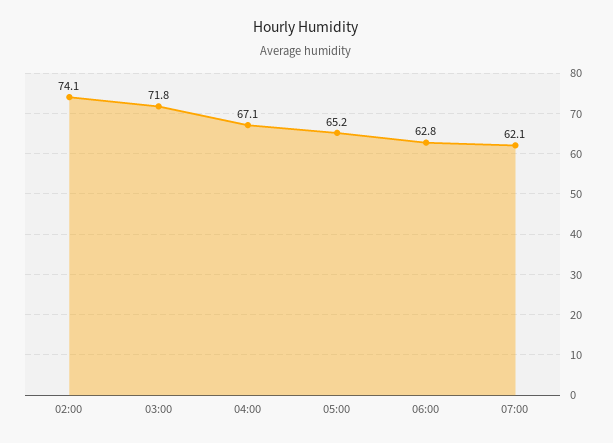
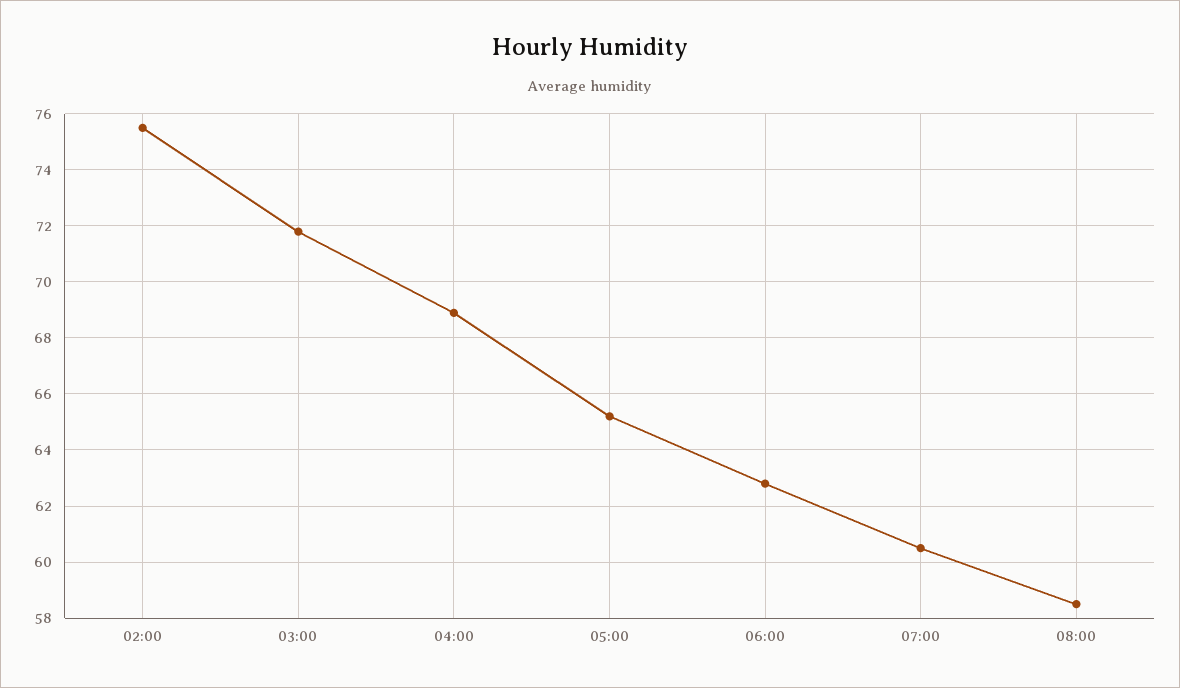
02:00: 74.1 -> 75.5
04:00: 67.1 -> 69
07:00: 62.1 -> 60.5
08:00: none -> 58.5

